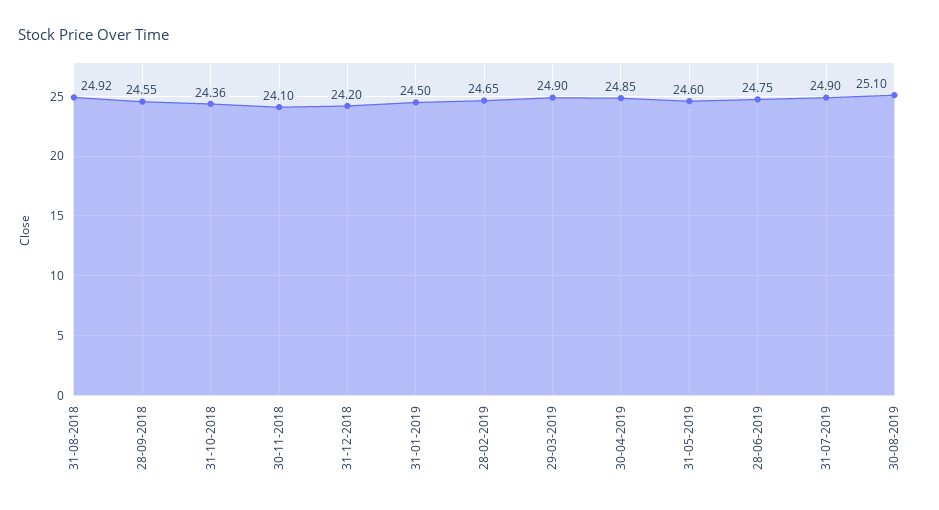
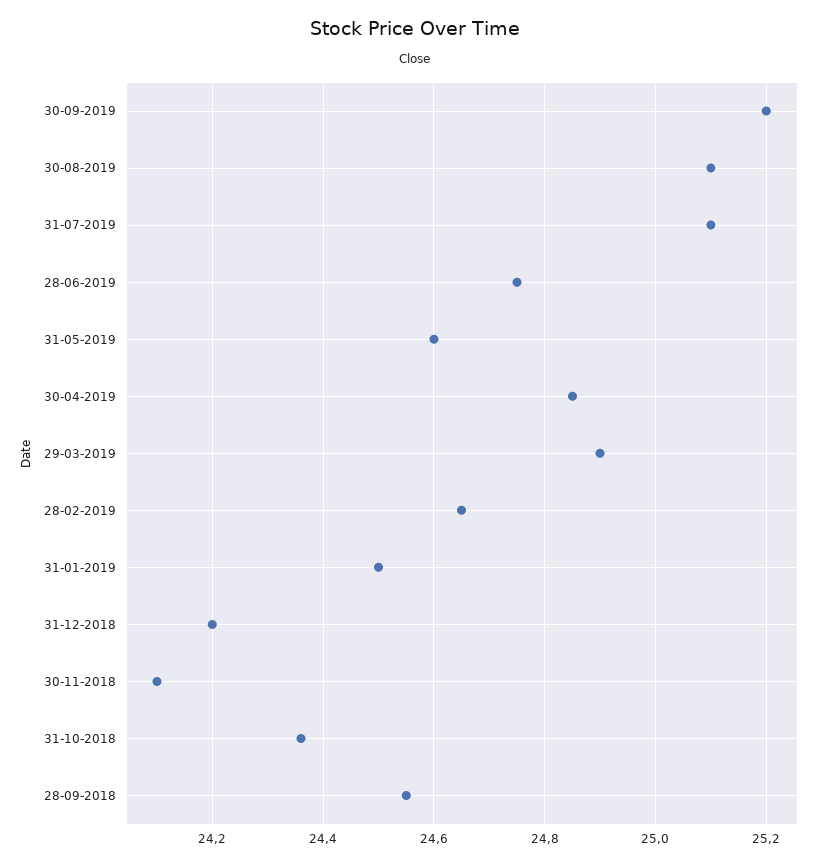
31-08-2018: 24.92 -> none
31-07-2019: 24.9 -> 25.1
30-09-2019: none -> 25.2

